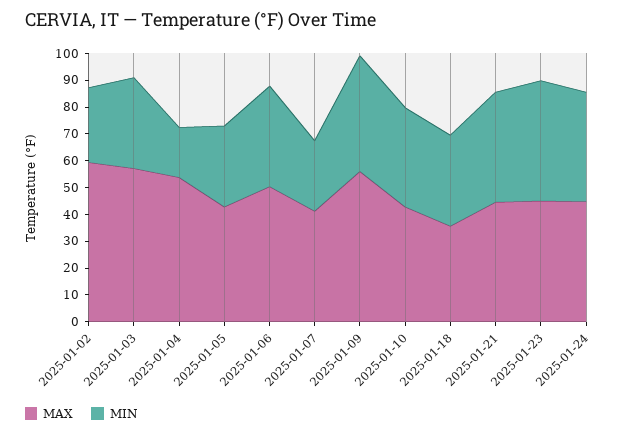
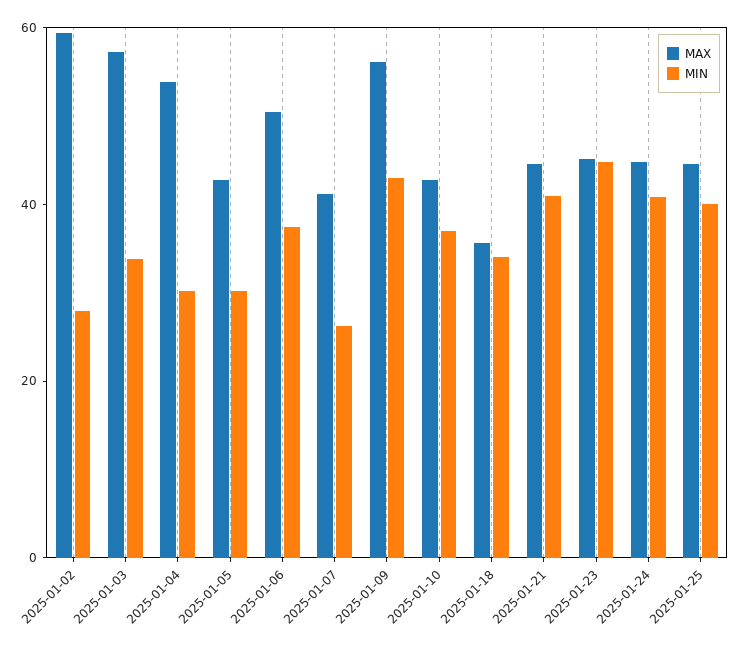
MIN, 2025-01-04: 20 -> 30
MAX, 2025-01-25: none -> 45
MIN, 2025-01-25: none -> 40

